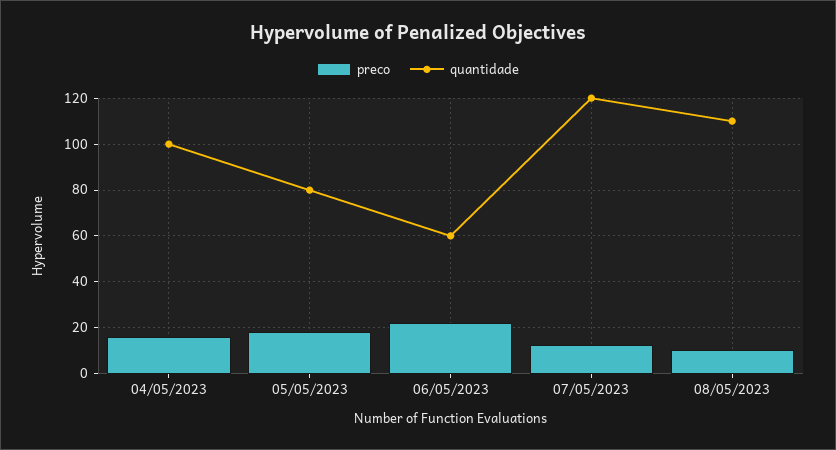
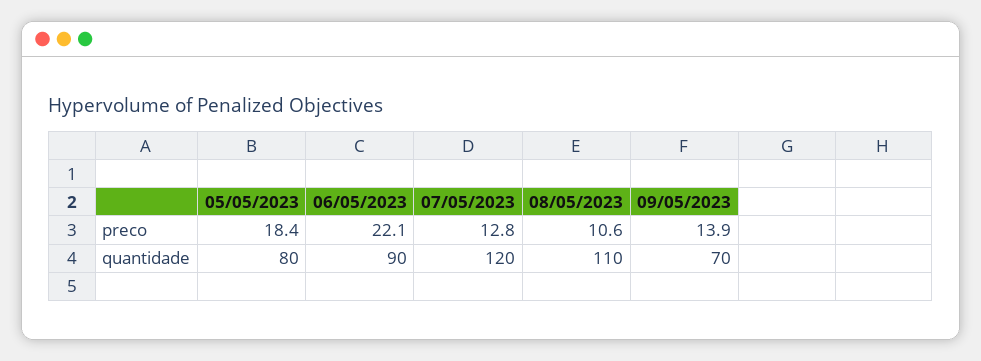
preco, 04/05/2023: 15 -> none
quantidade, 04/05/2023: 100 -> none
quantidade, 06/05/2023: 60 -> 90
preco, 09/05/2023: none -> 13.9
quantidade, 09/05/2023: none -> 70

